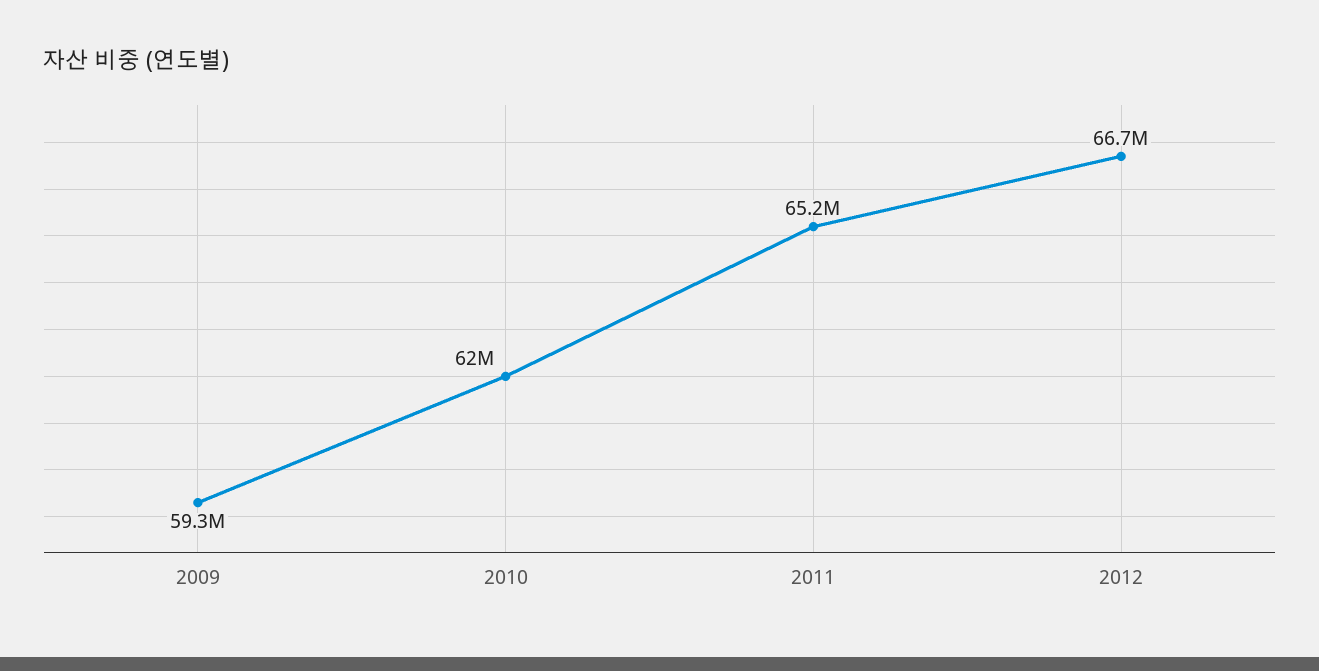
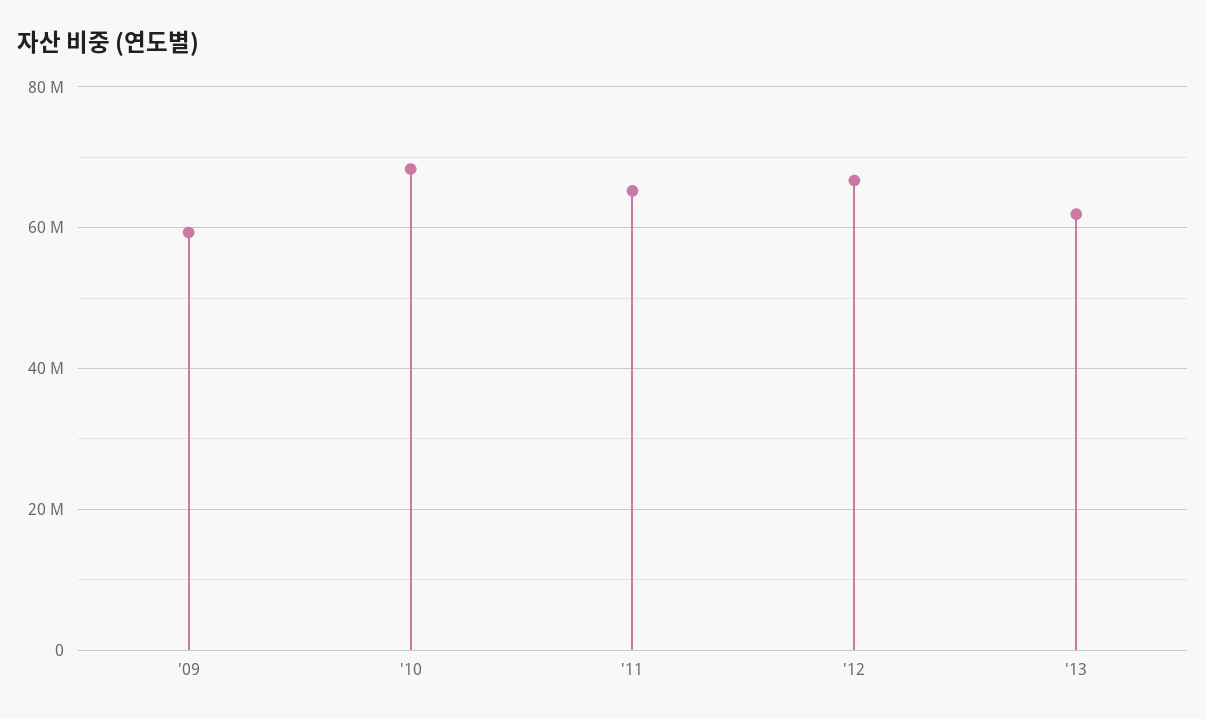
2010: 62000000 -> 68000000
'13: none -> 62000000

